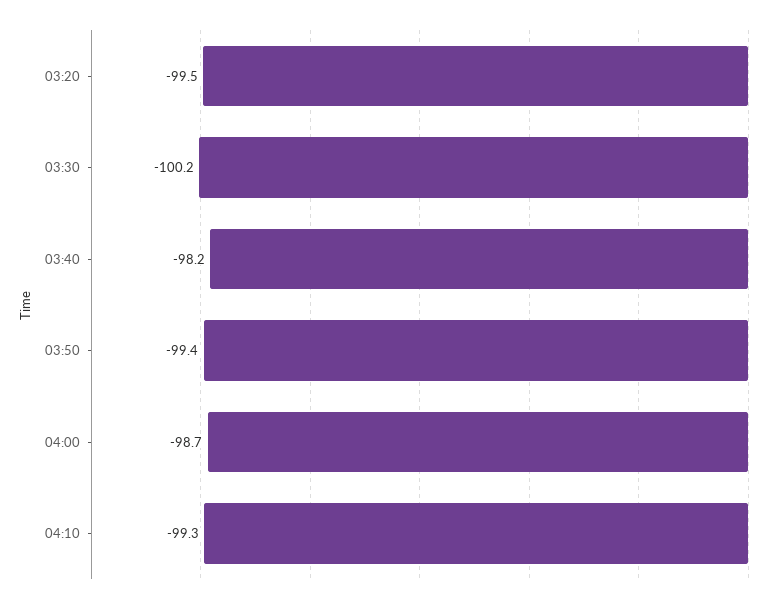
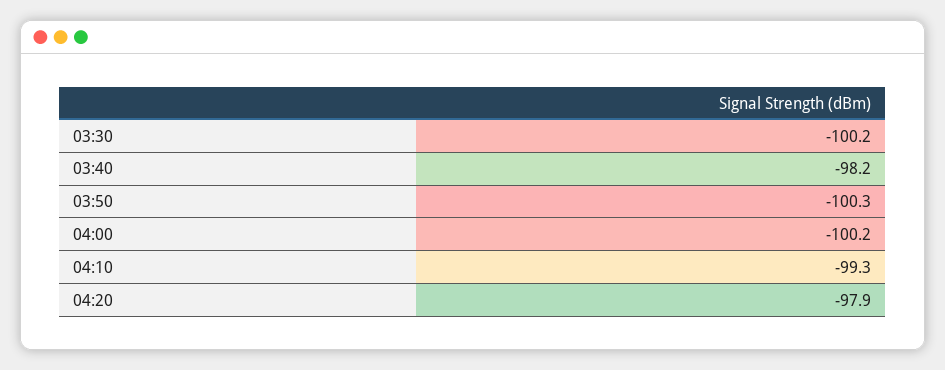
03:20: -99.5 -> none
03:50: -99.4 -> -100.3
04:00: -98.7 -> -100.2
04:20: none -> -97.9

